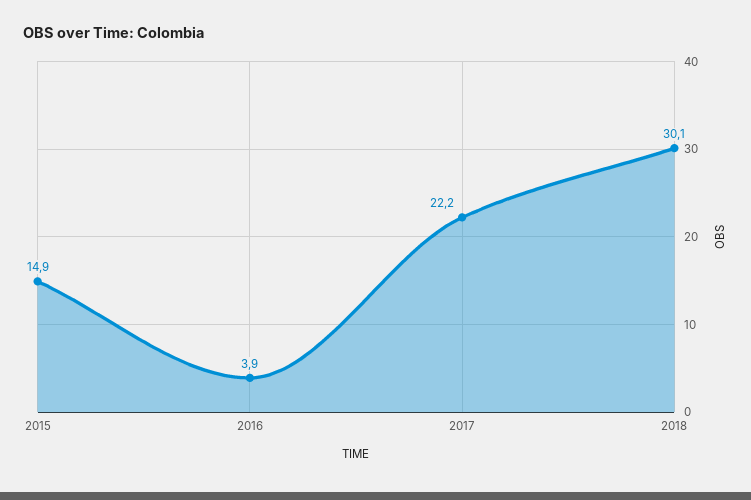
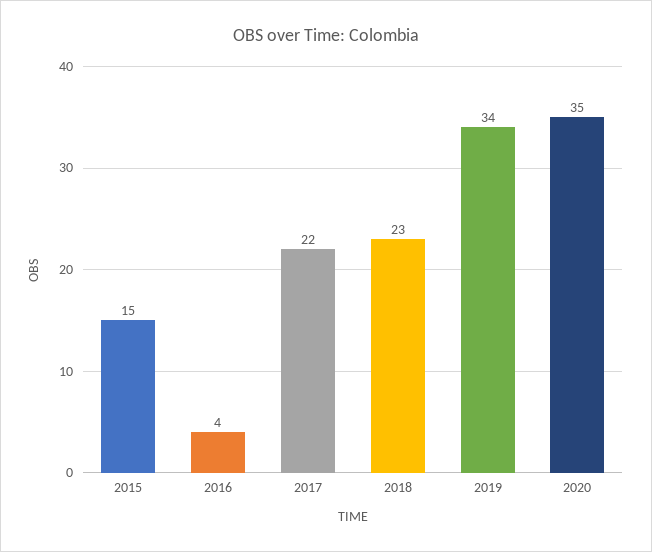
2018: 30.1 -> 23
2019: none -> 34
2020: none -> 35

